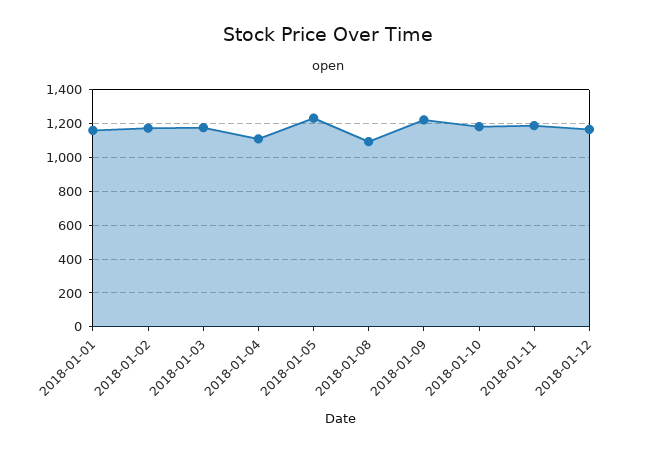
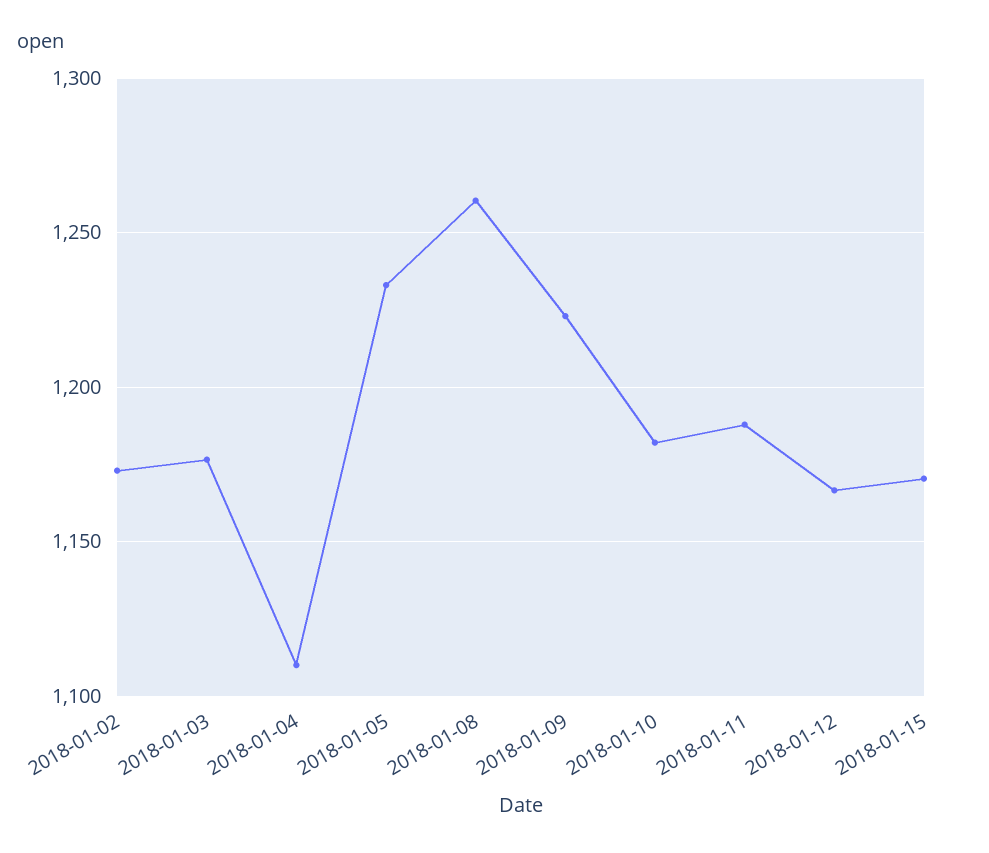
2018-01-01: 1150 -> none
2018-01-08: 1100 -> 1260
2018-01-15: none -> 1170

